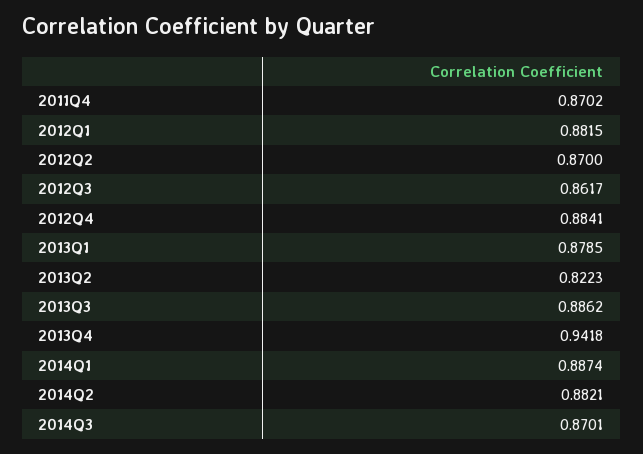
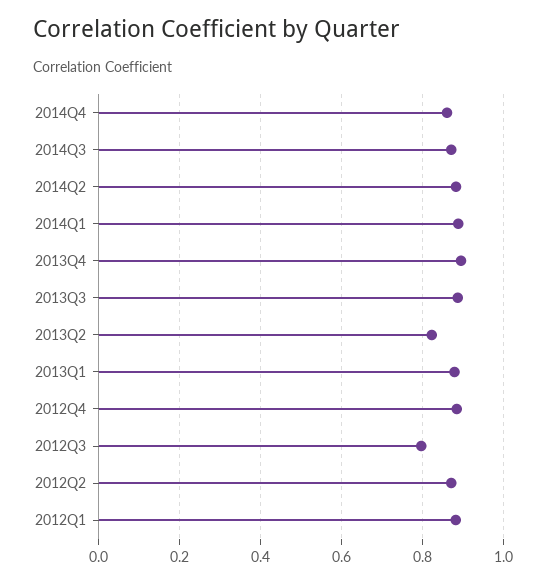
2011Q4: 0.8702 -> none
2012Q3: 0.8617 -> 0.8
2013Q4: 0.9418 -> 0.9
2014Q4: none -> 0.86

